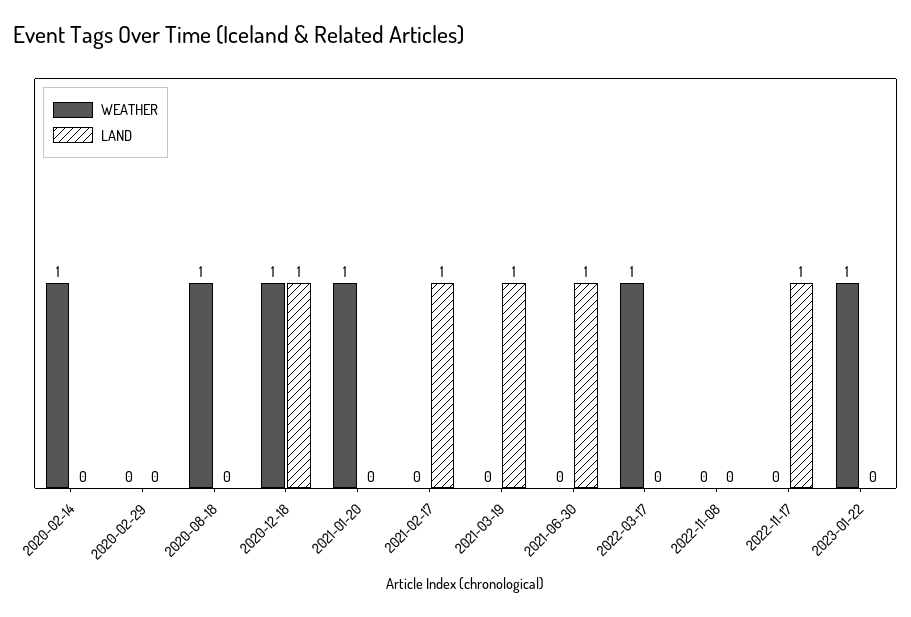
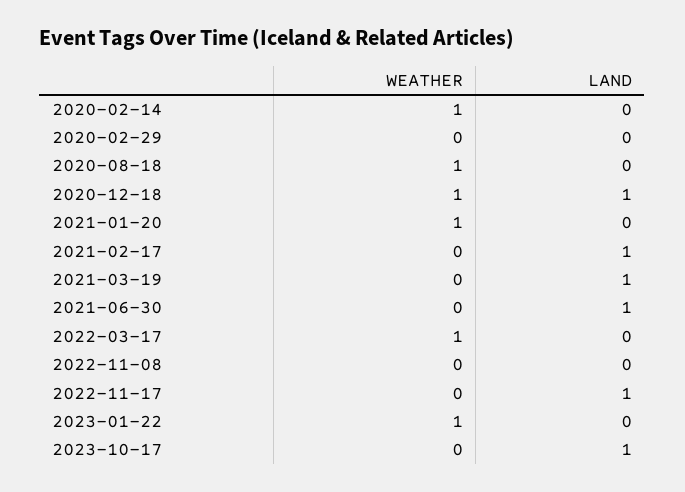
WEATHER, 2023-10-17: none -> 0
LAND, 2023-10-17: none -> 1

